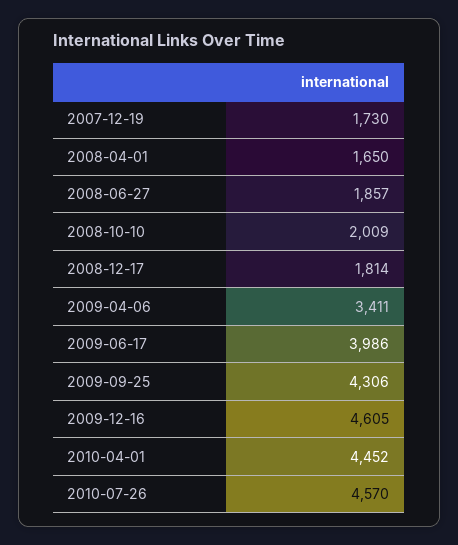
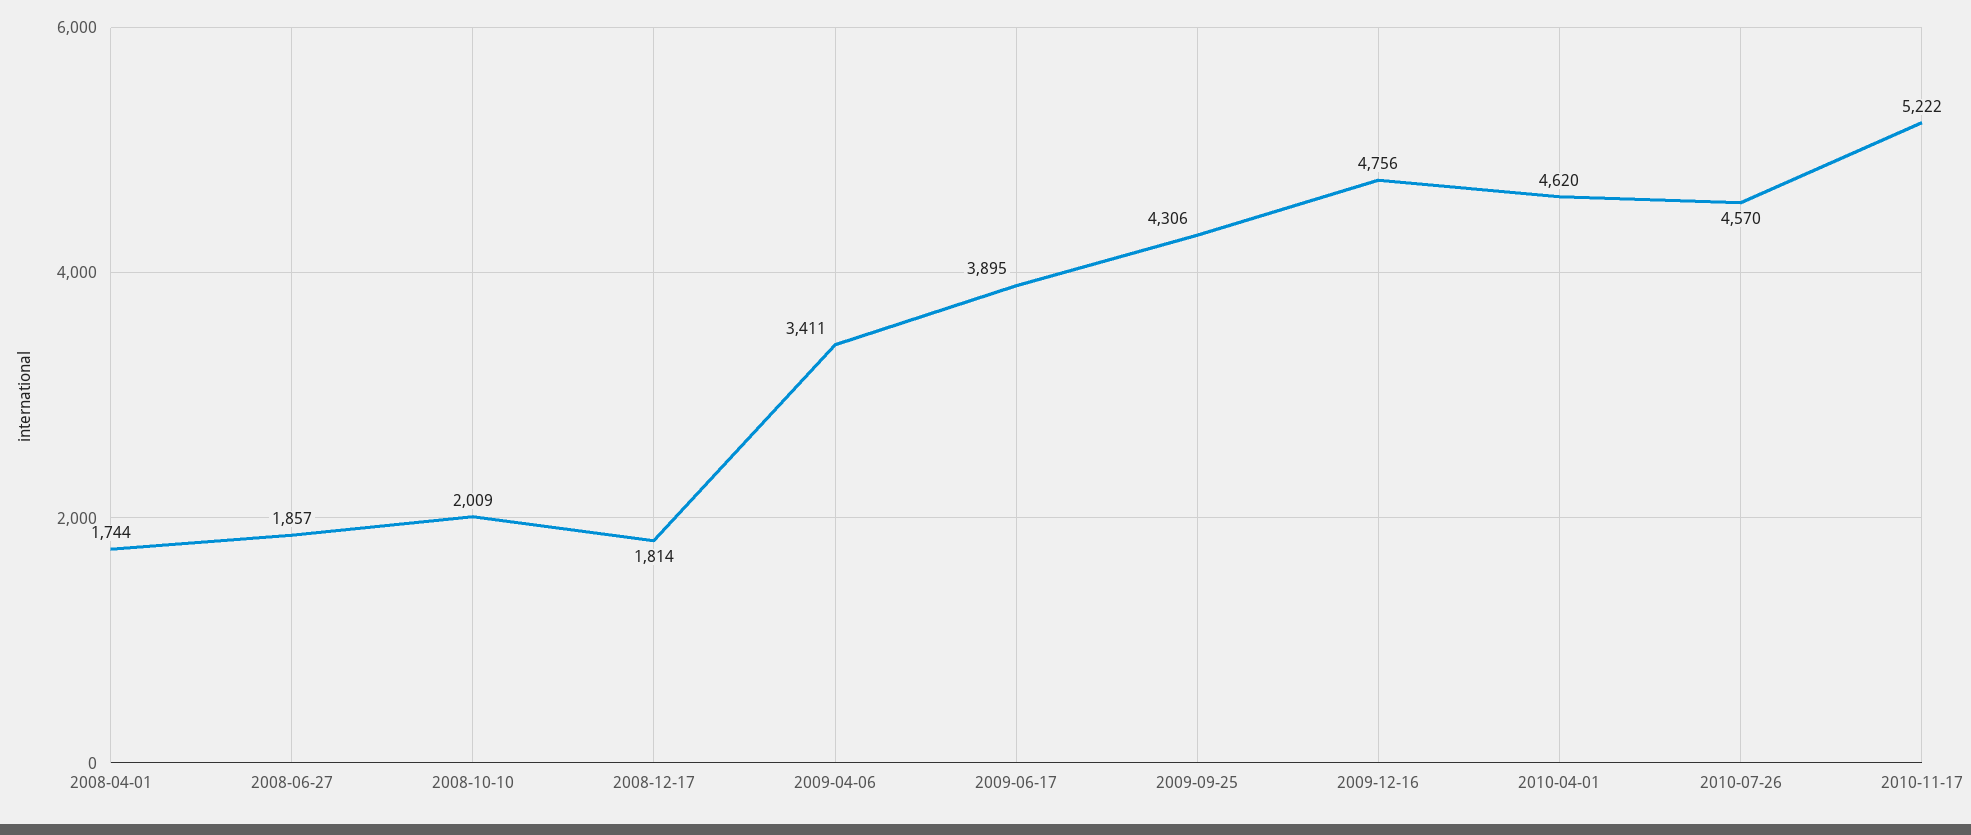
2007-12-19: 1730 -> none
2008-04-01: 1650 -> 1744
2009-06-17: 3986 -> 3895
2009-12-16: 4605 -> 4756
2010-04-01: 4452 -> 4620
2010-11-17: none -> 5222

